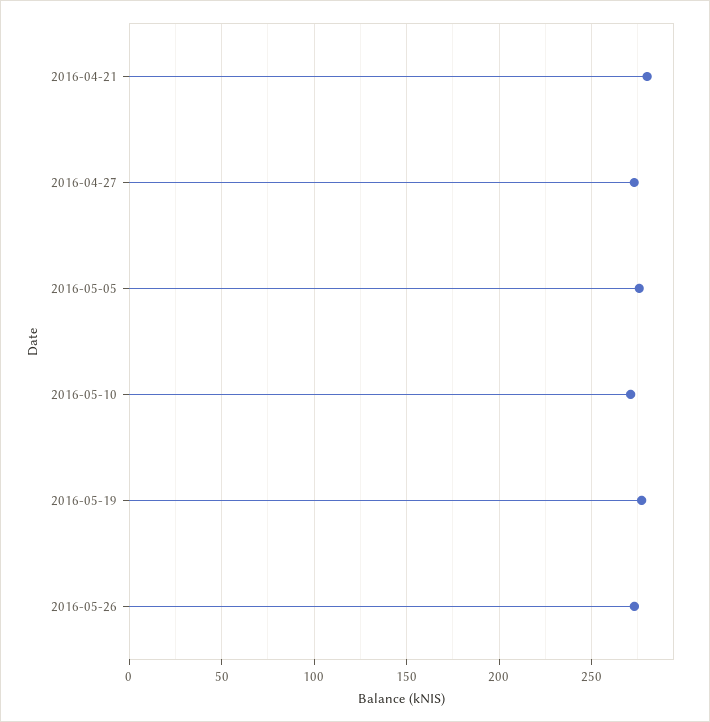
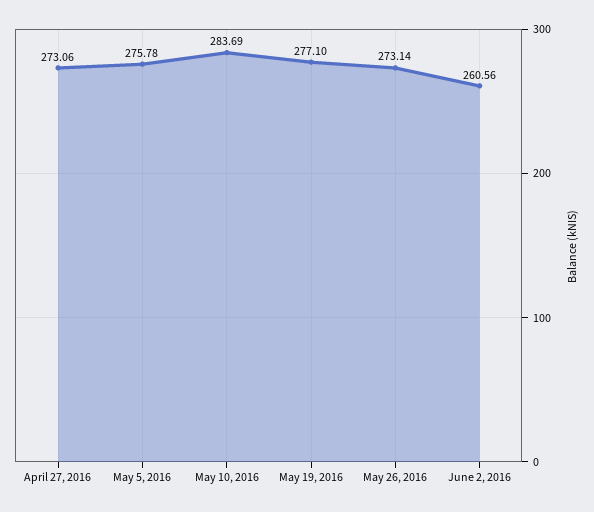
2016-04-21: 280 -> none
2016-05-10: 270 -> 283.69
June 2, 2016: none -> 260.56

